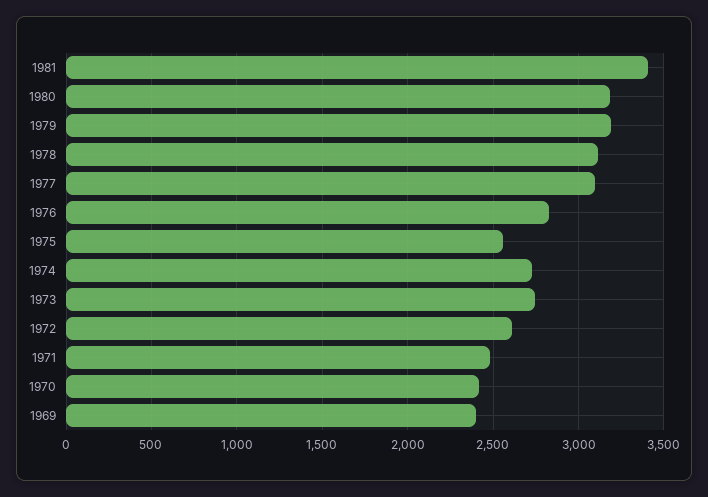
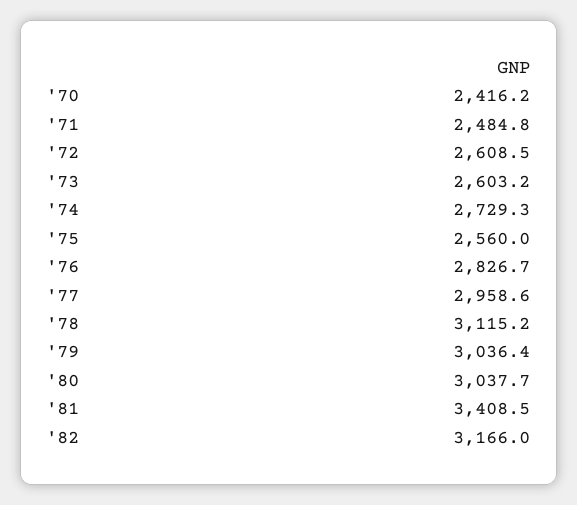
1980: 3200 -> 3037.7
1979: 3200 -> 3036.4
1977: 3100 -> 2958.6
1973: 2750 -> 2603.2
1969: 2400 -> none
'82: none -> 3166

